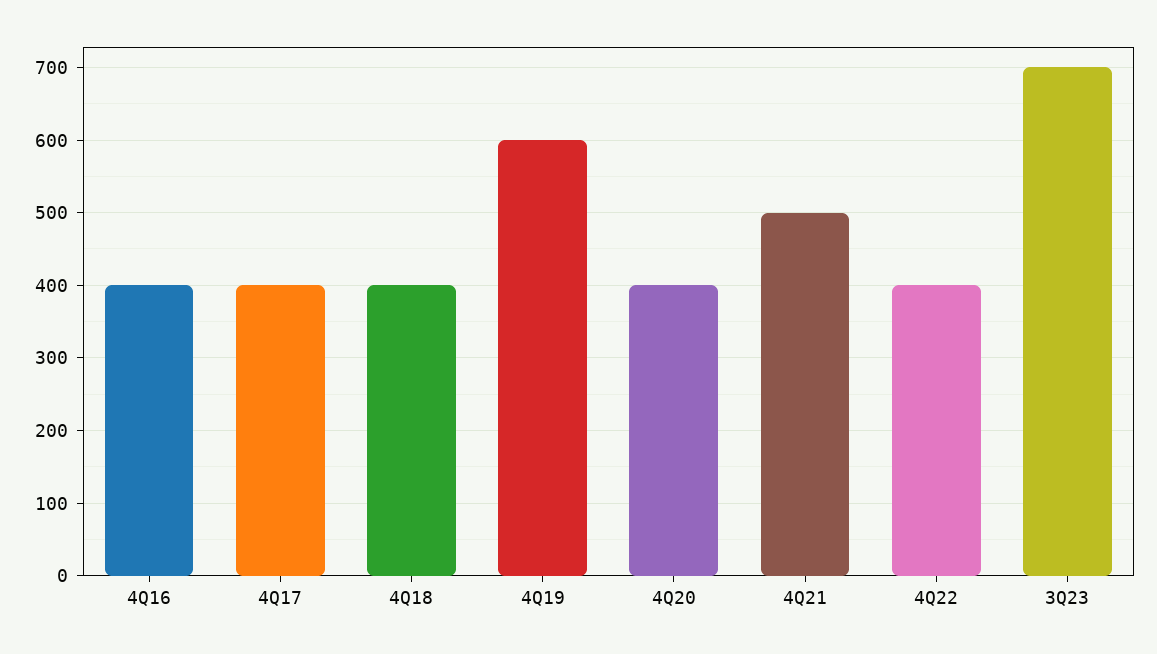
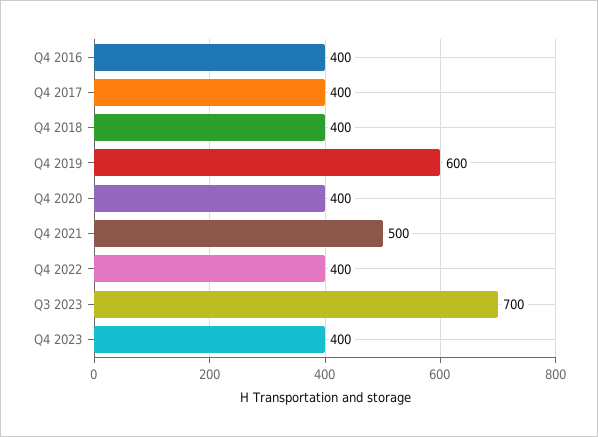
Q4 2023: none -> 400

